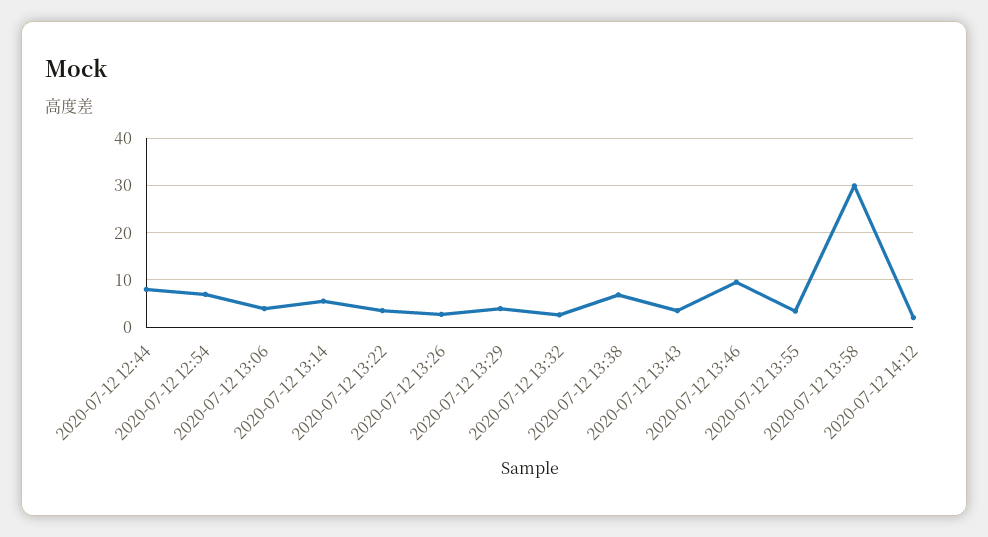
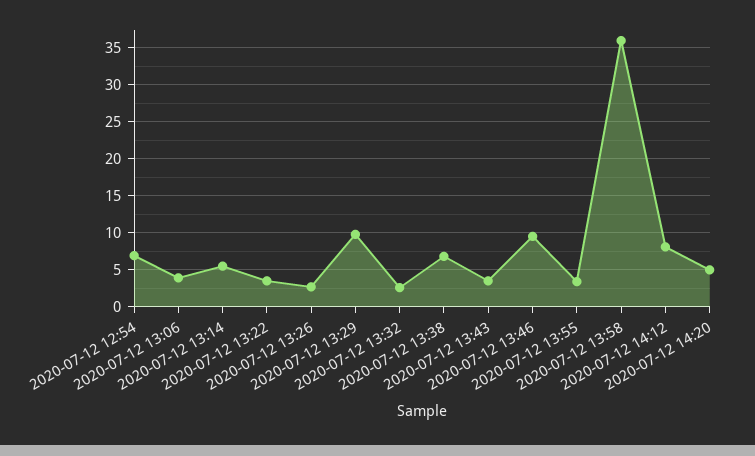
2020-07-12 12:44: 8 -> none
2020-07-12 13:29: 4 -> 10
2020-07-12 13:58: 30 -> 36
2020-07-12 14:12: 2 -> 8
2020-07-12 14:20: none -> 5

